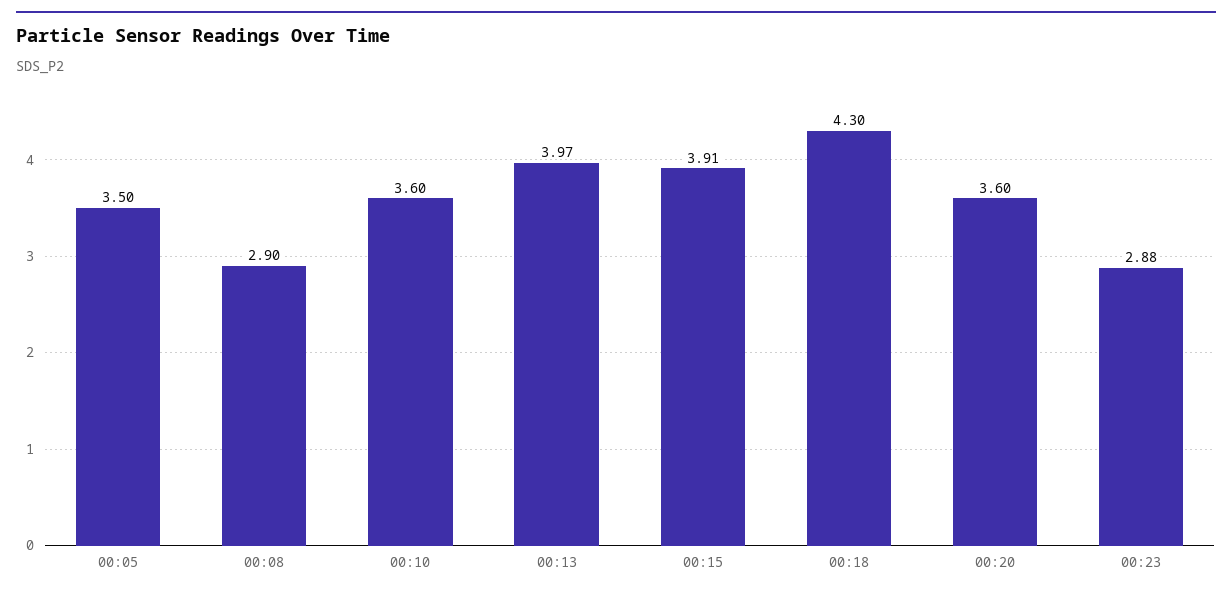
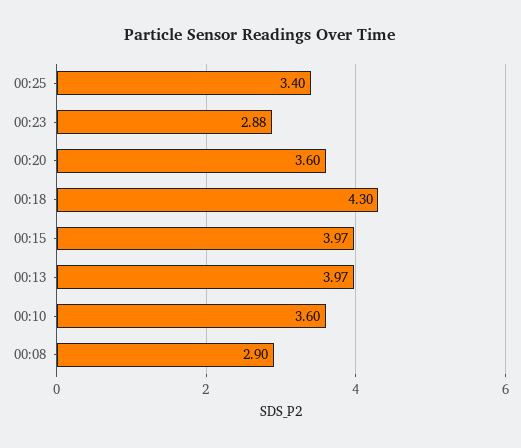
00:05: 3.5 -> none
00:15: 3.91 -> 3.97
00:25: none -> 3.4

